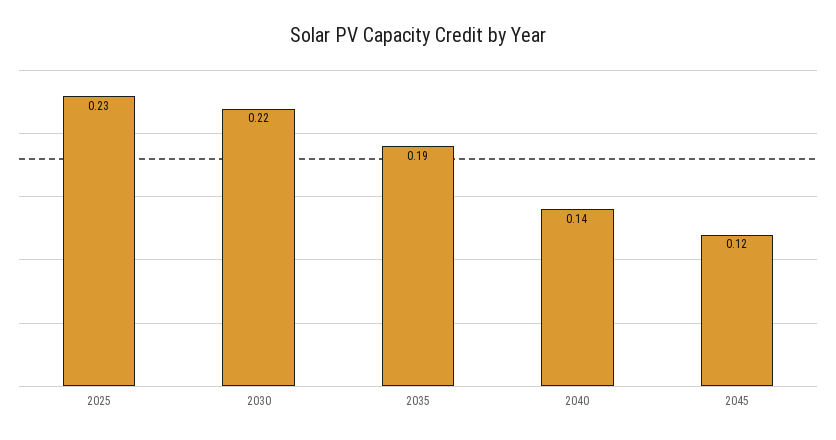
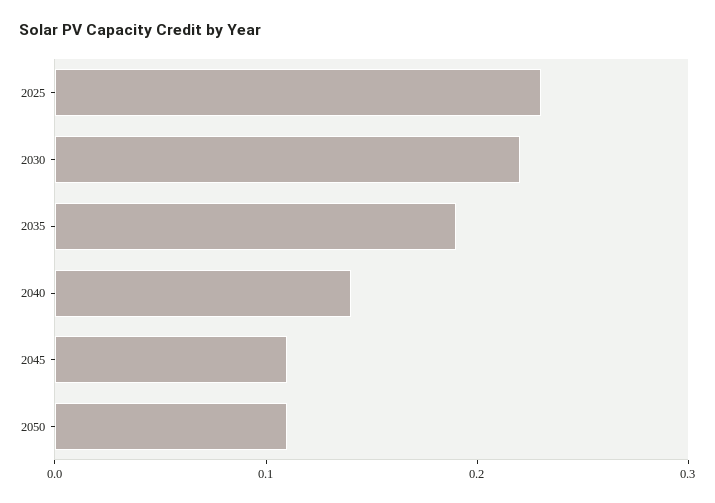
2045: 0.12 -> 0.11
2050: none -> 0.11

